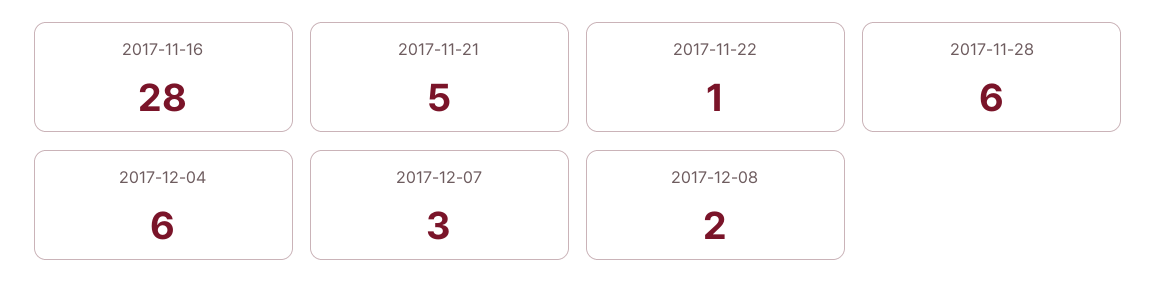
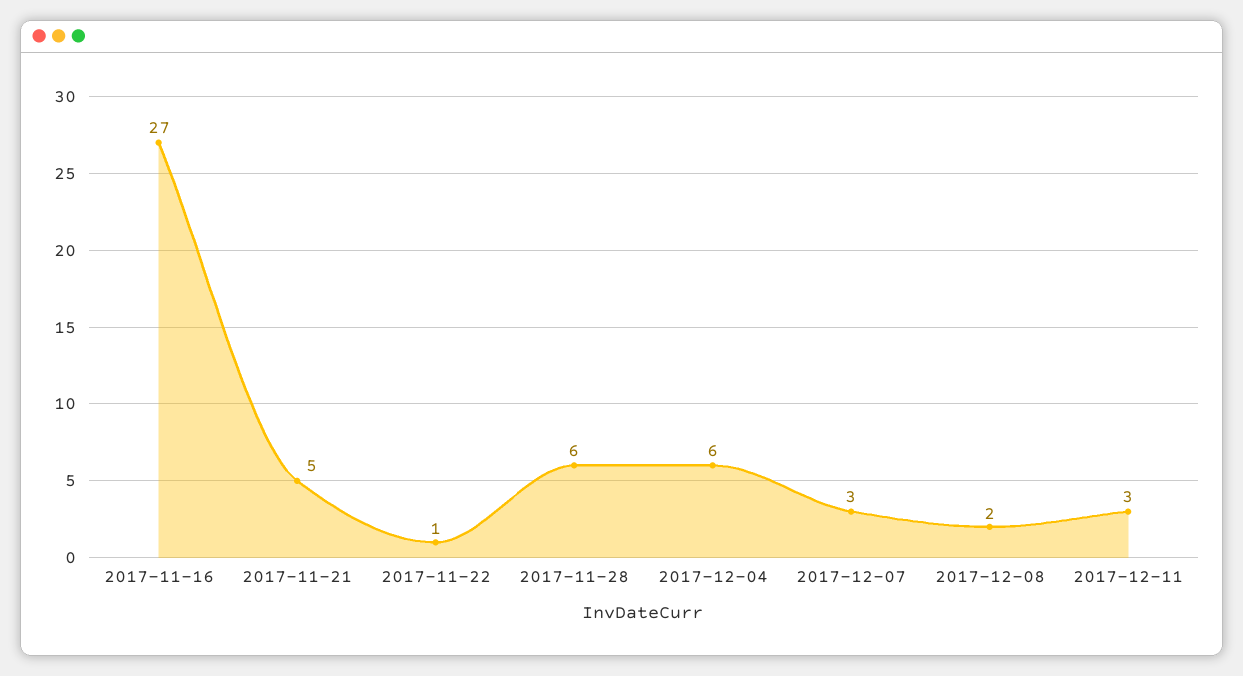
2017-11-16: 28 -> 27
2017-12-11: none -> 3

